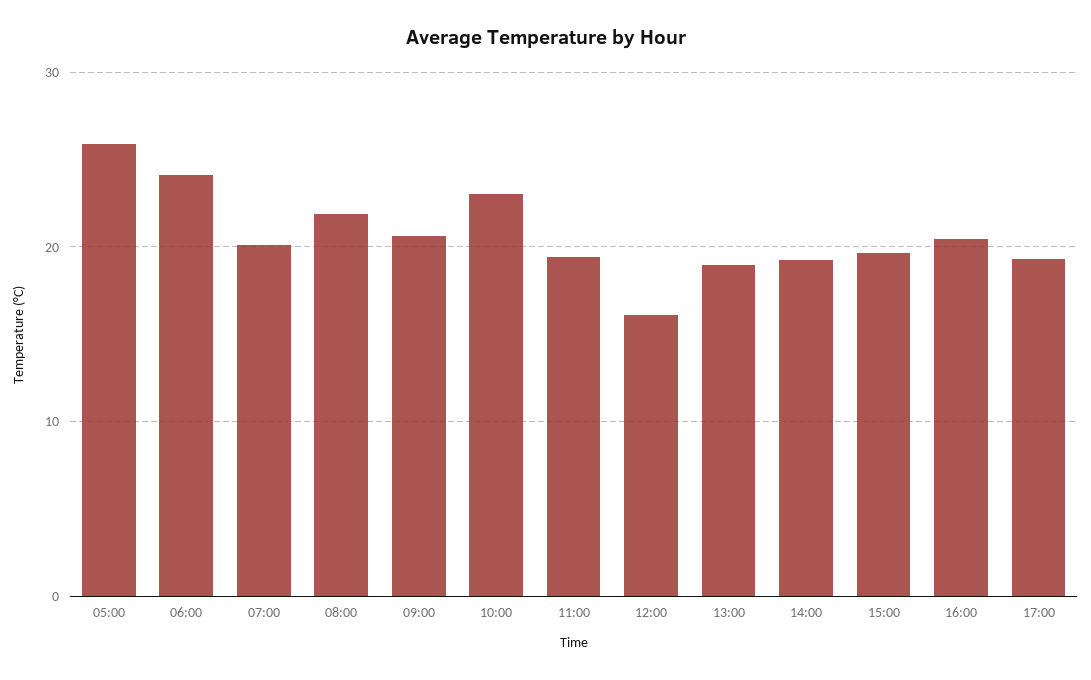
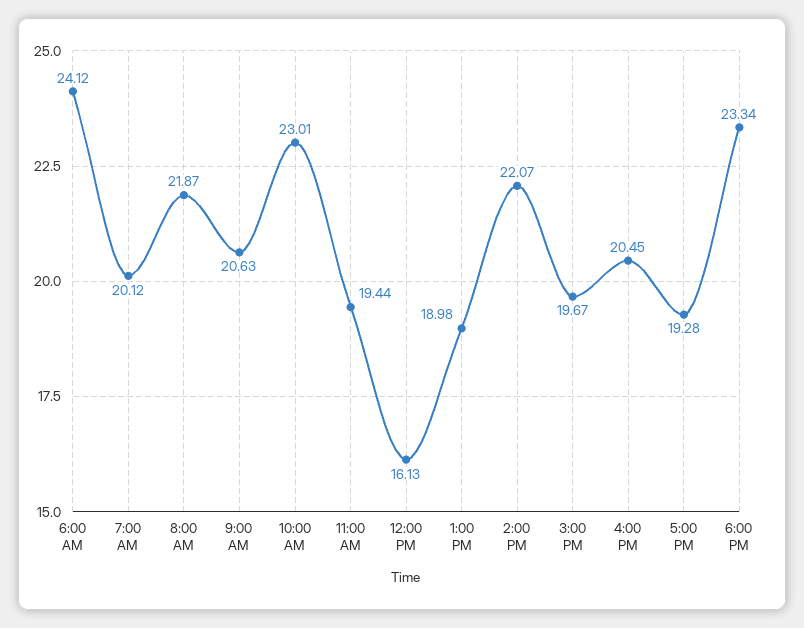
05:00: 26 -> none
14:00: 19 -> 22.07
6:00 PM: none -> 23.34

